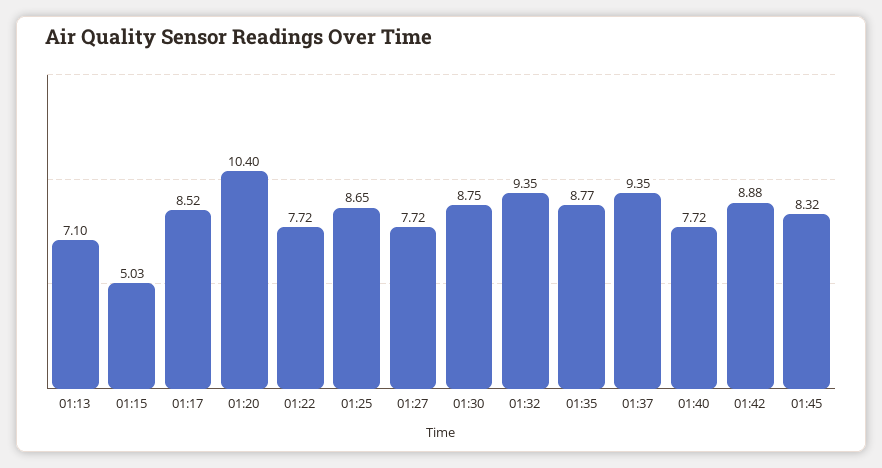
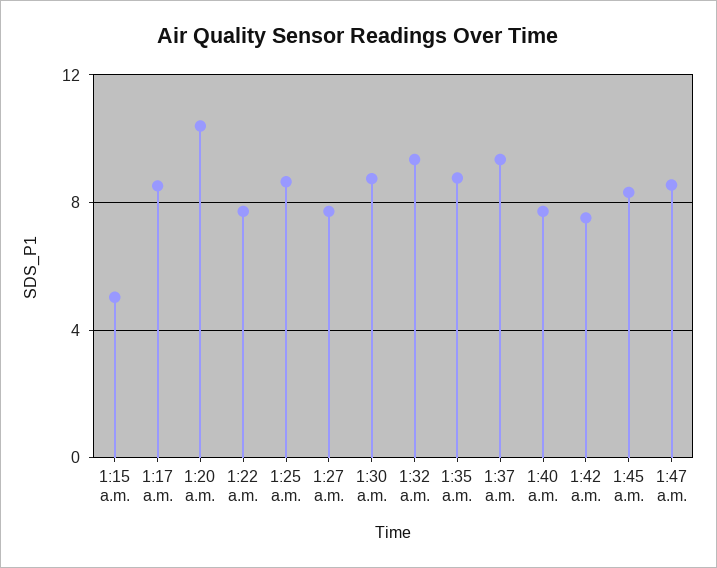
01:13: 7.1 -> none
01:42: 8.88 -> 7.5
1:47 a.m.: none -> 8.5

